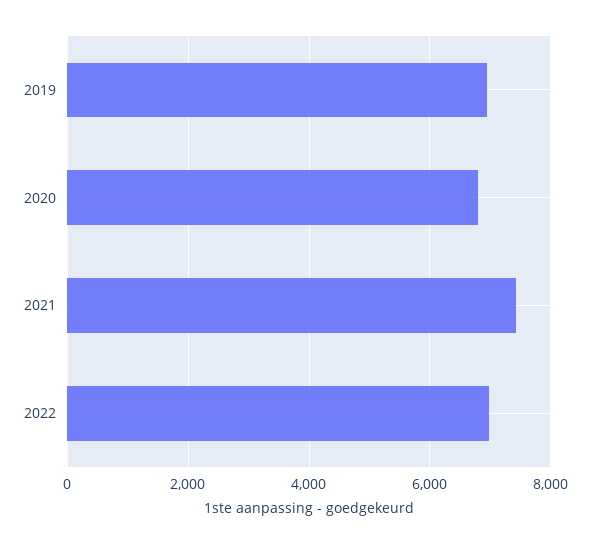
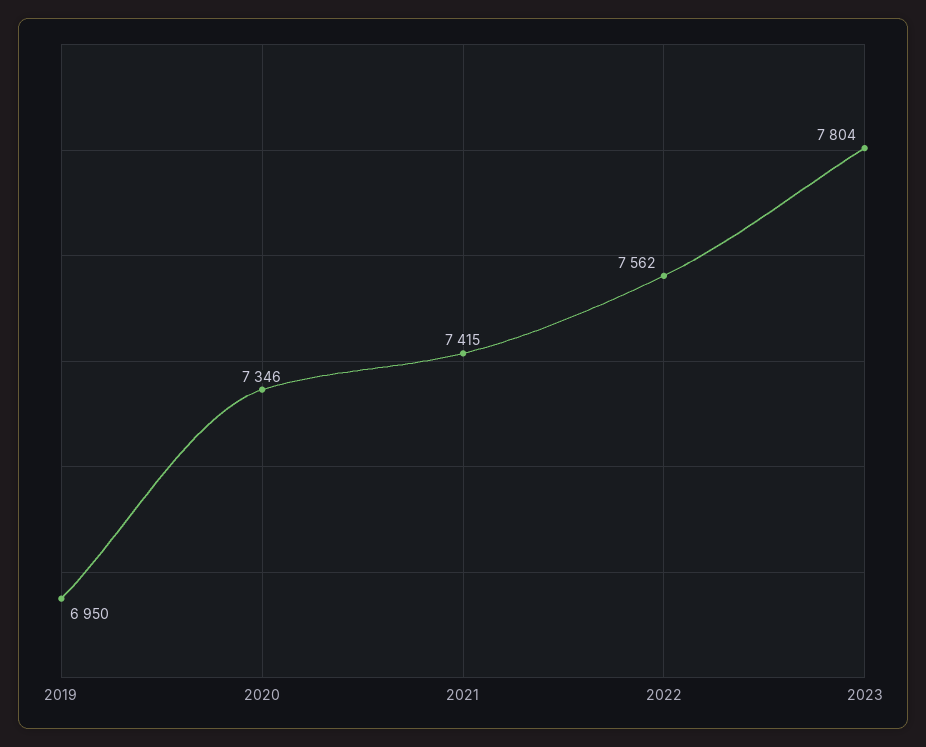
2020: 6800 -> 7346
2022: 7000 -> 7562
2023: none -> 7804

